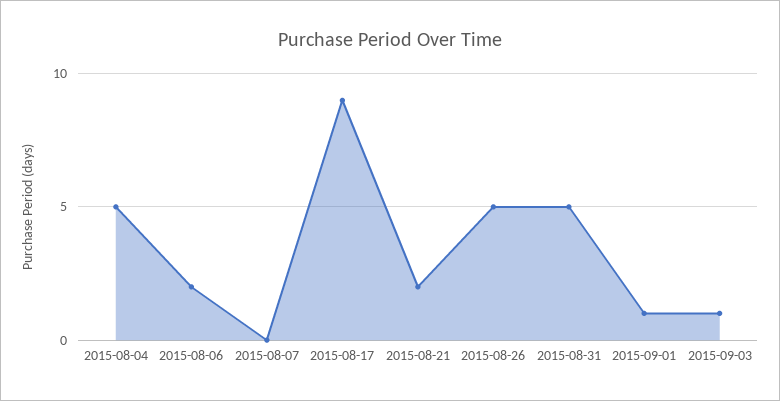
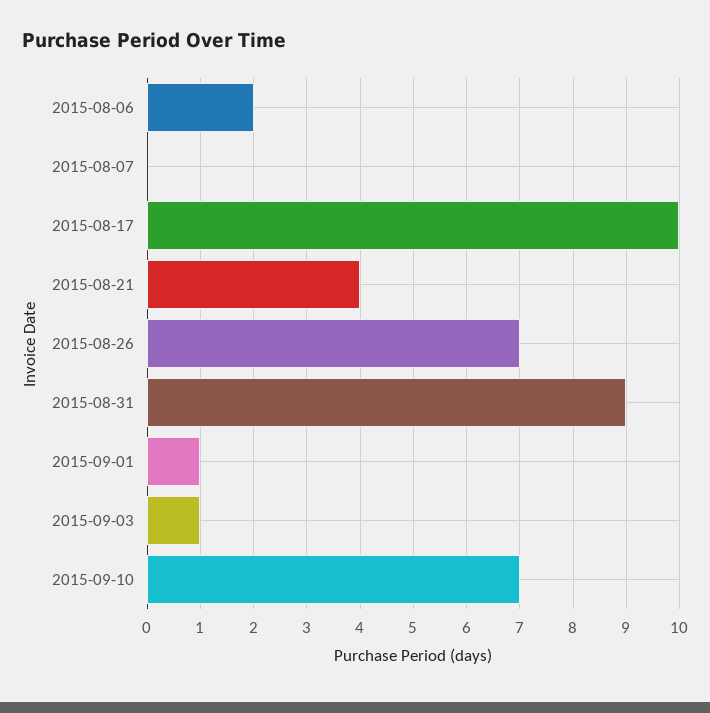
2015-08-04: 5 -> none
2015-08-17: 9 -> 10
2015-08-21: 2 -> 4
2015-08-26: 5 -> 7
2015-08-31: 5 -> 9
2015-09-10: none -> 7

